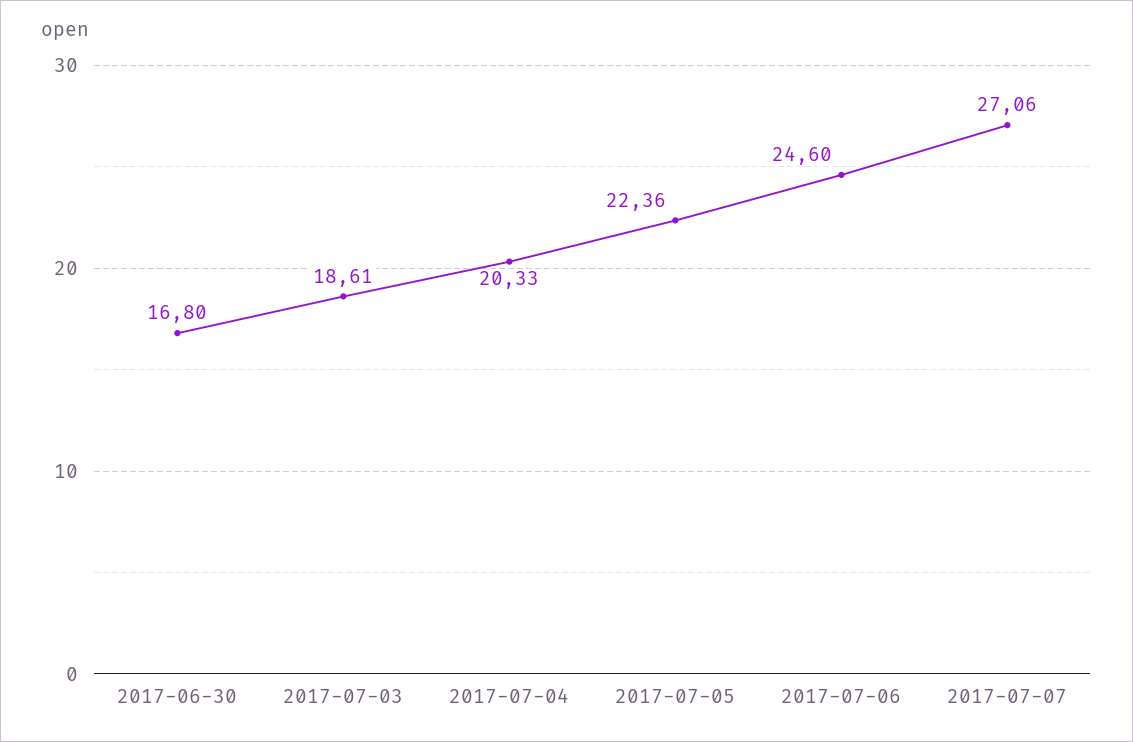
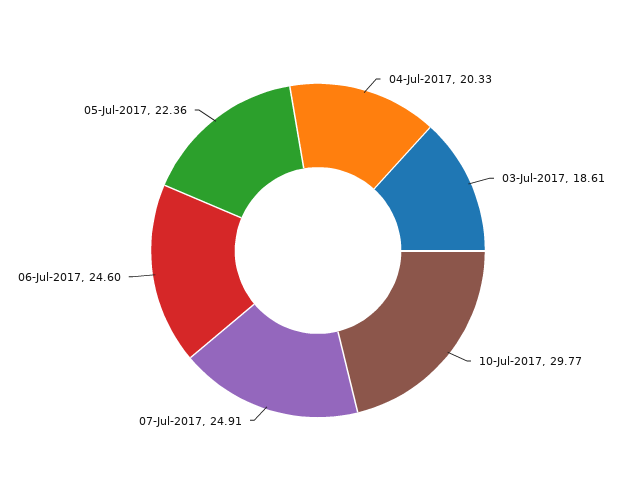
2017-06-30: 16.8 -> none
2017-07-07: 27.06 -> 24.91
10-Jul-2017: none -> 29.77

